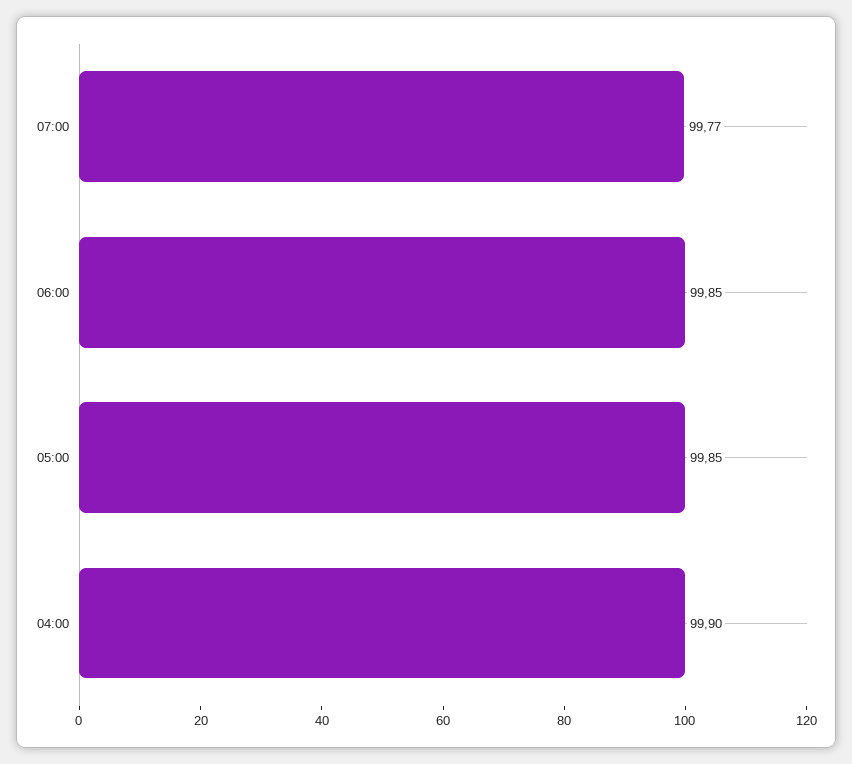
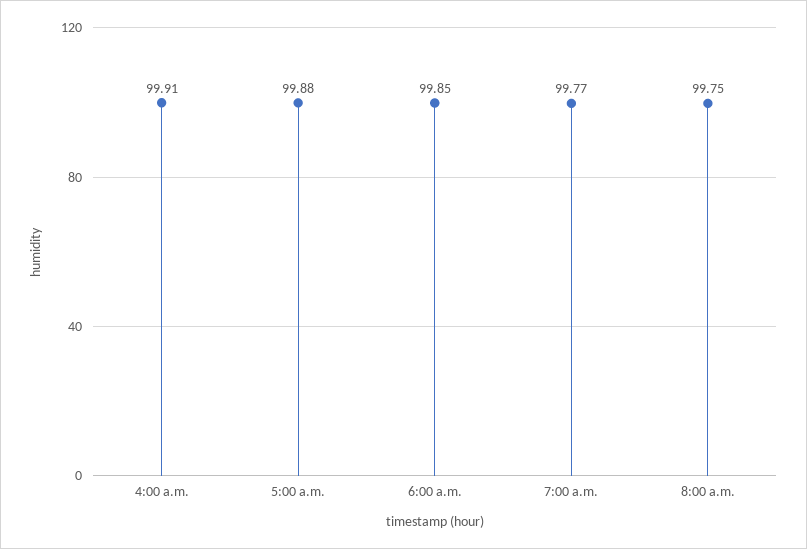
05:00: 99.85 -> 99.88
04:00: 99.9 -> 99.91
8:00 a.m.: none -> 99.75

